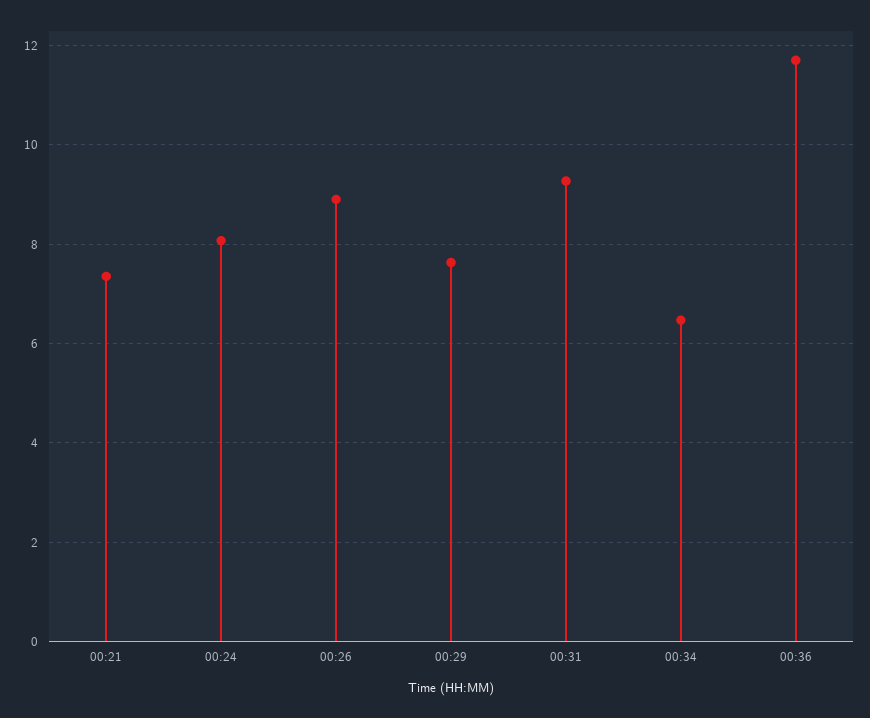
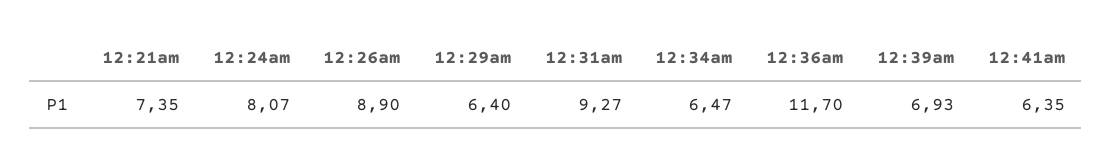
00:29: 7.6 -> 6.4
12:39am: none -> 6.93
12:41am: none -> 6.35

